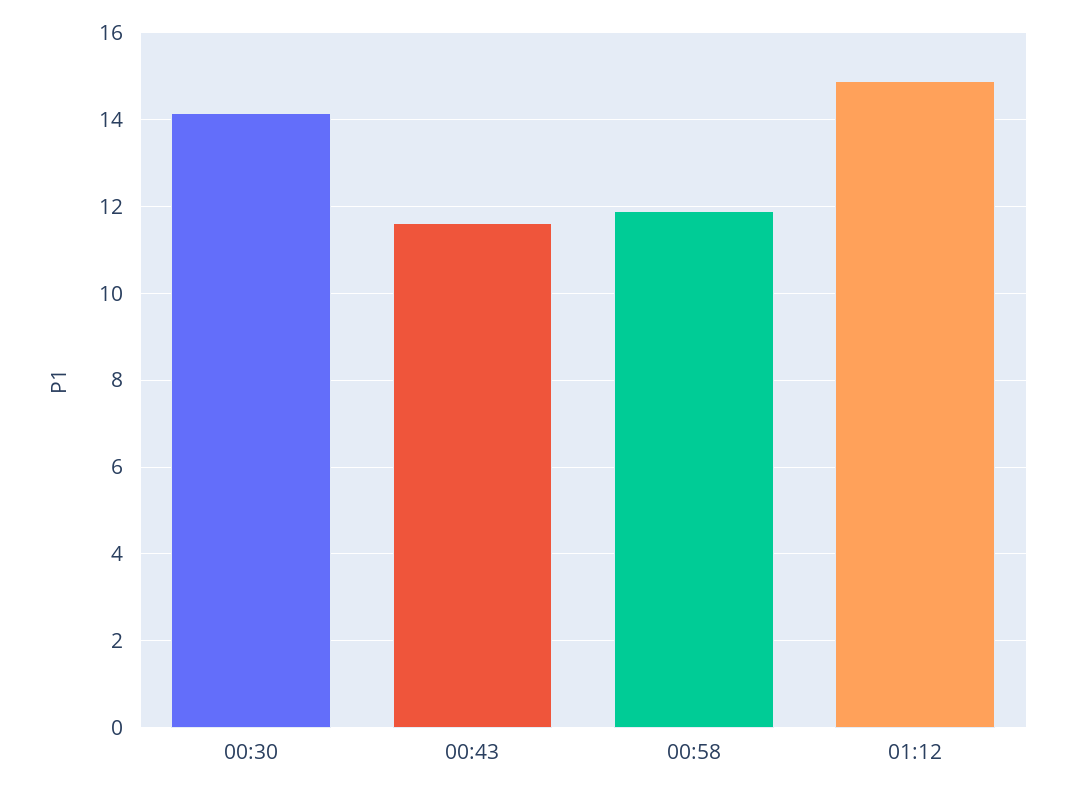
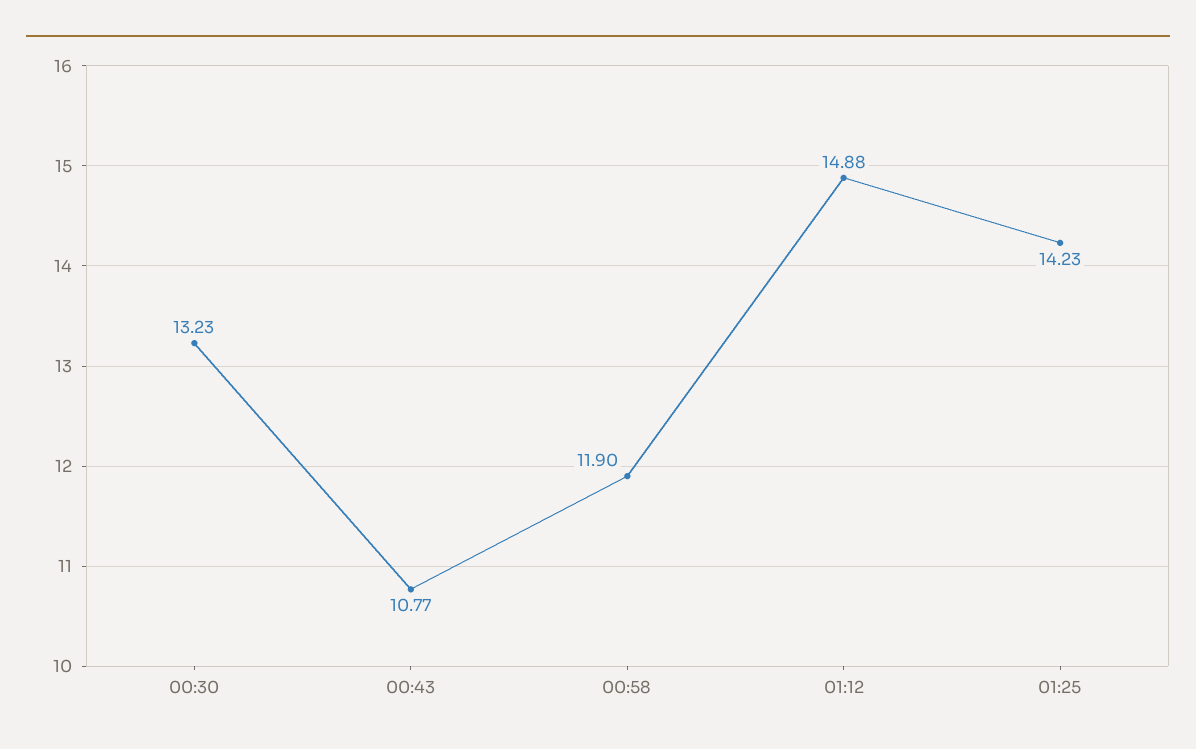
00:30: 14.2 -> 13.23
00:43: 11.6 -> 10.77
01:25: none -> 14.23

